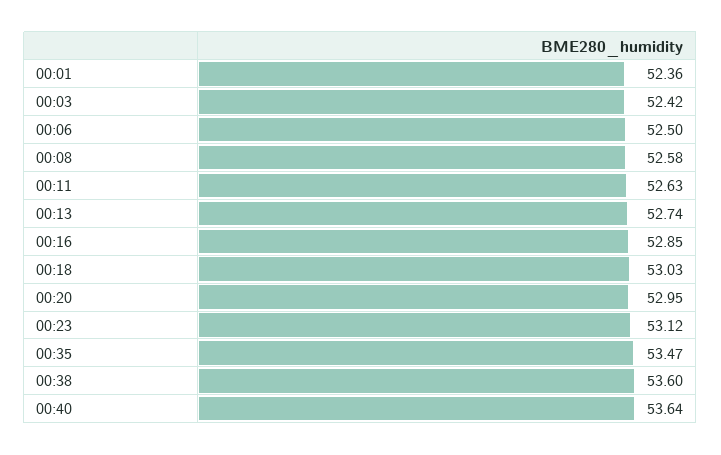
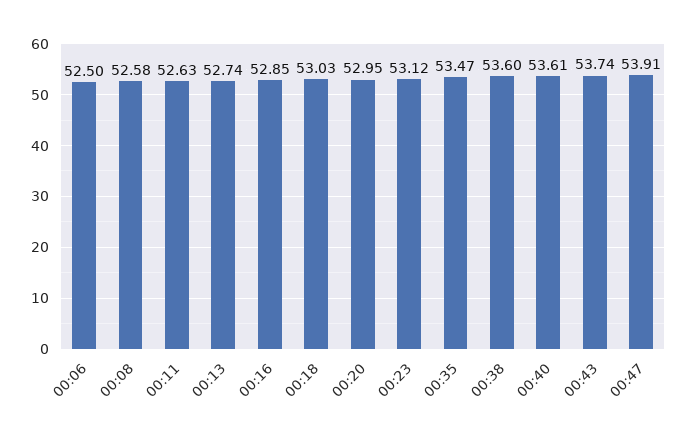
00:01: 52.36 -> none
00:03: 52.42 -> none
00:40: 53.64 -> 53.61
00:43: none -> 53.74
00:47: none -> 53.91

